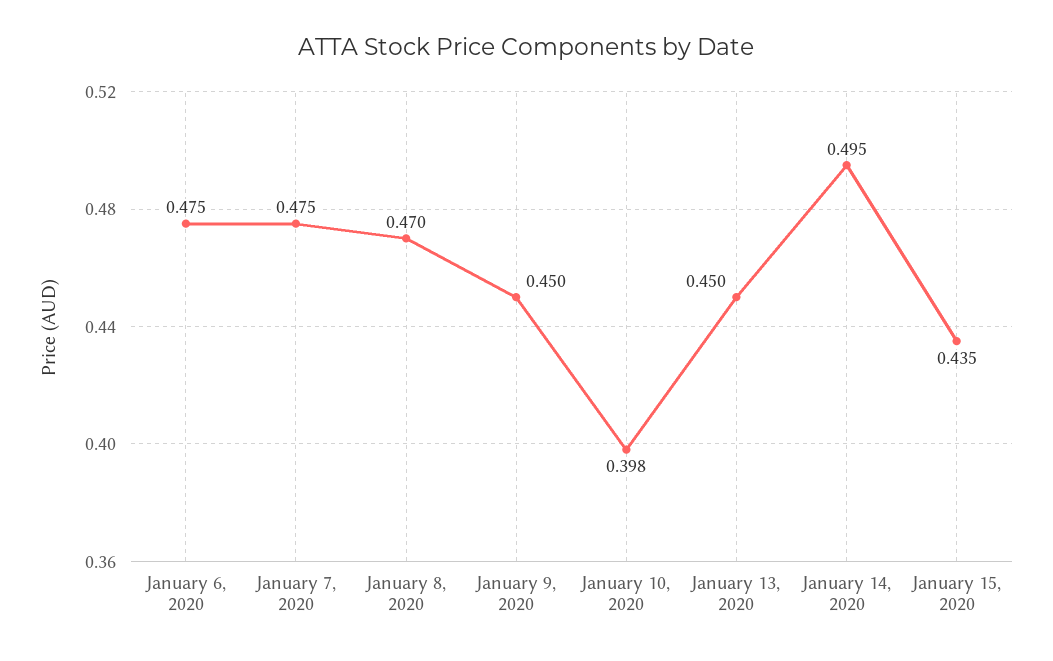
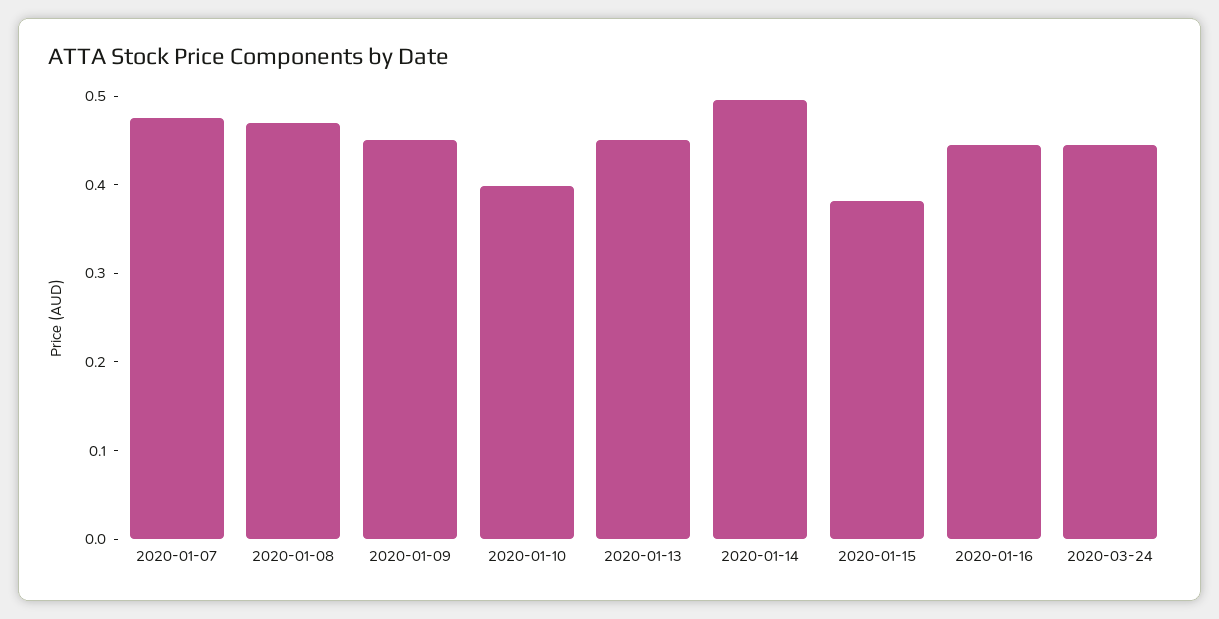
January 6, 2020: 0.475 -> none
January 15, 2020: 0.435 -> 0.38
2020-01-16: none -> 0.44
2020-03-24: none -> 0.44

